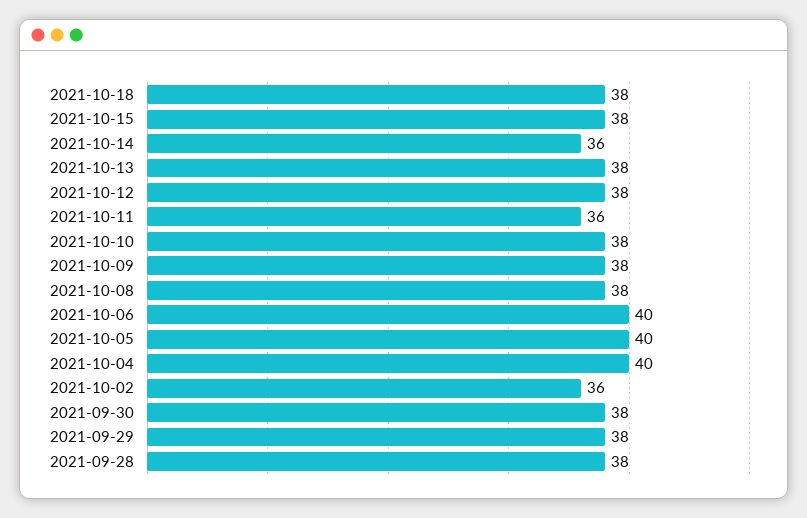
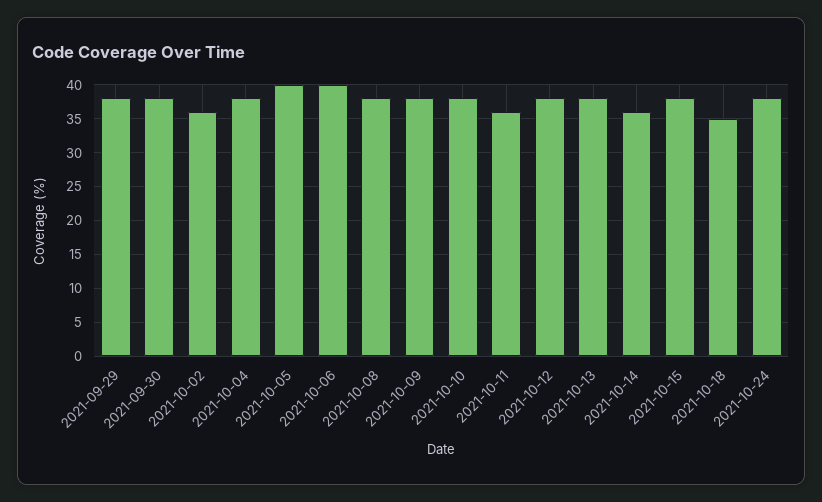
2021-10-18: 38 -> 35
2021-10-04: 40 -> 38
2021-09-28: 38 -> none
2021-10-24: none -> 38

